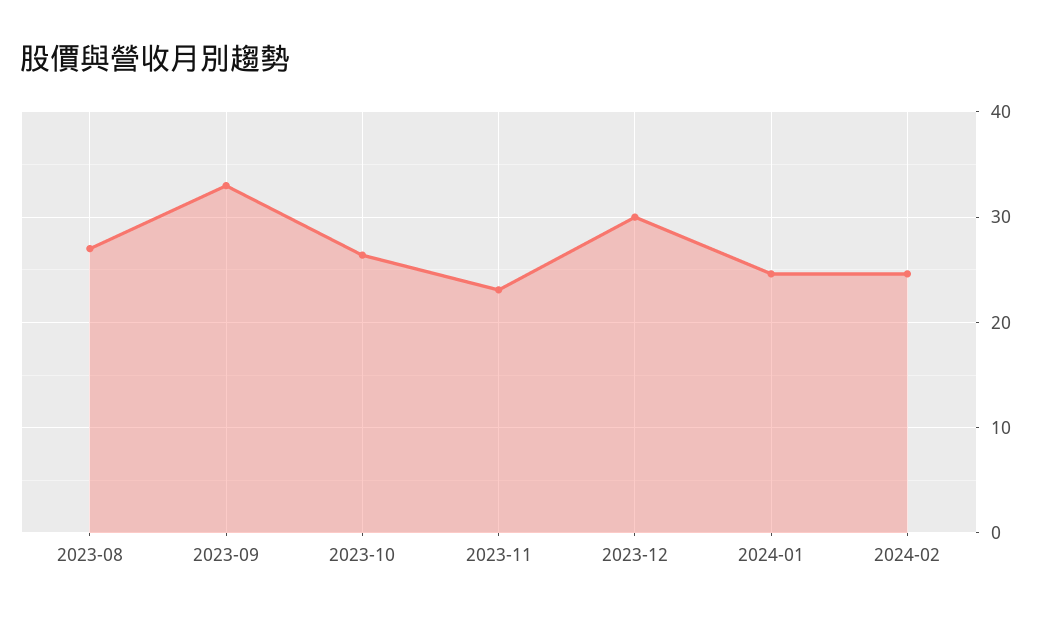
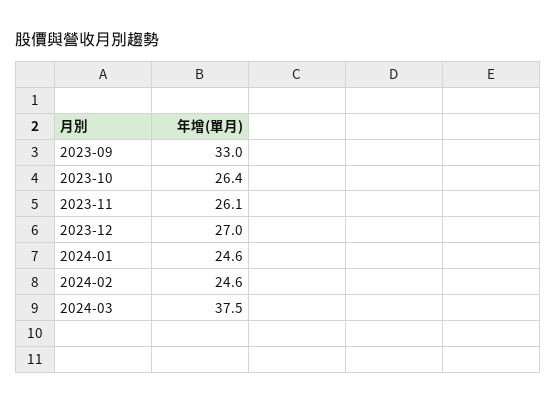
2023-08: 27 -> none
2023-11: 23 -> 26.1
2023-12: 30 -> 27
2024-03: none -> 37.5

